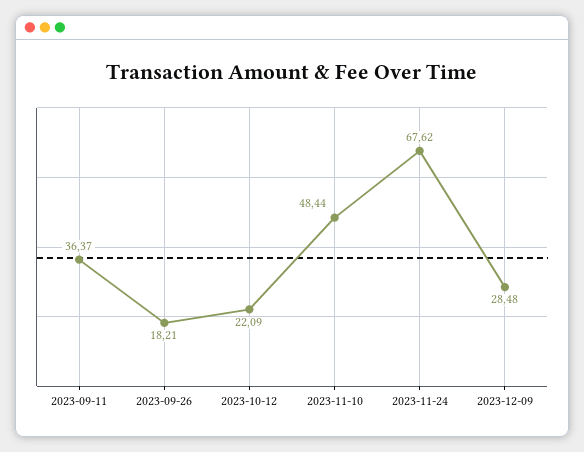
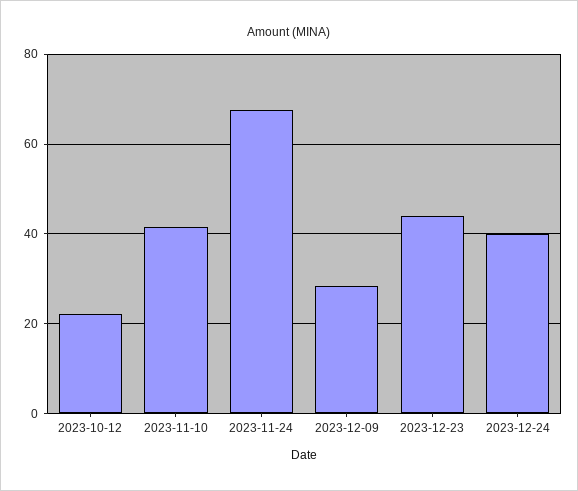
2023-09-11: 36.37 -> none
2023-09-26: 18.21 -> none
2023-11-10: 48.44 -> 42
2023-12-23: none -> 44
2023-12-24: none -> 40

